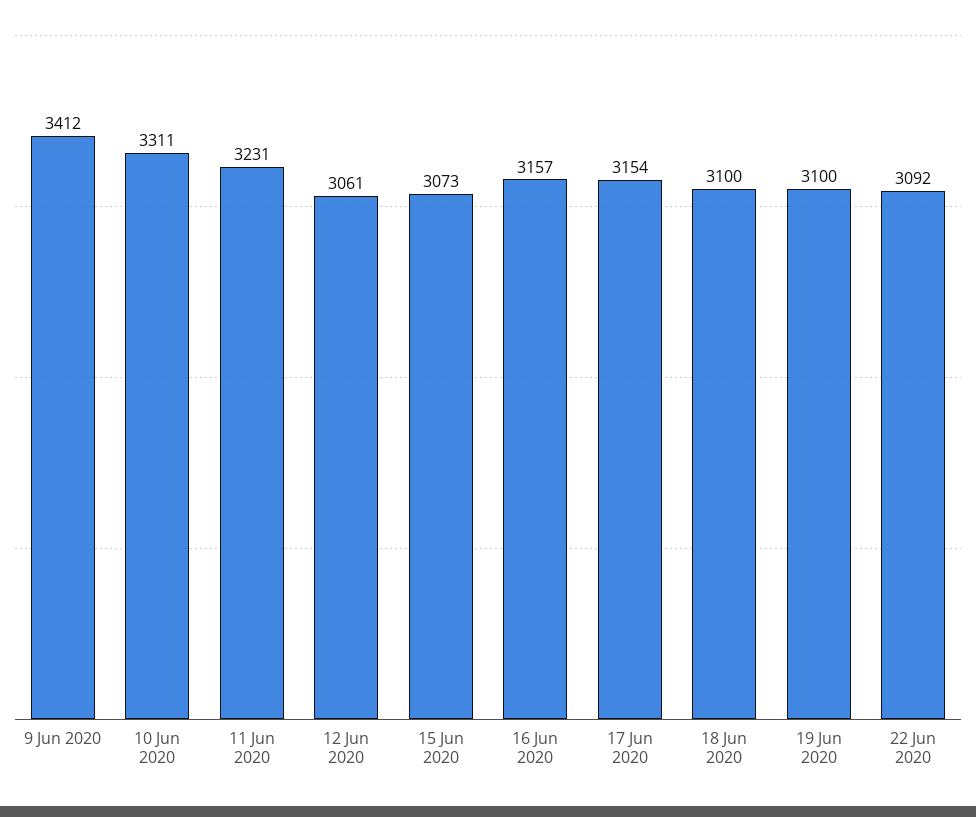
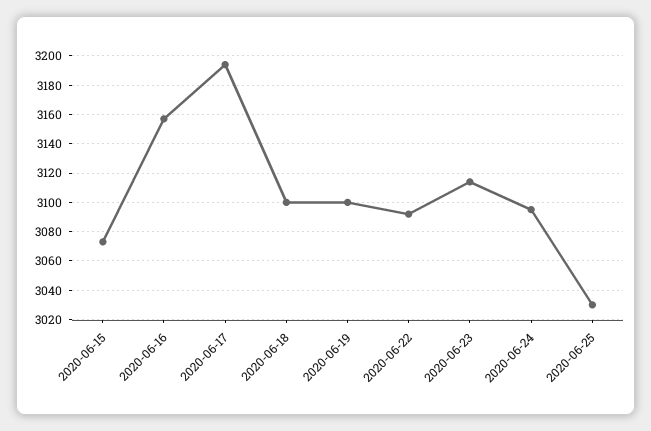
9 Jun 2020: 3412 -> none
10 Jun 2020: 3311 -> none
11 Jun 2020: 3231 -> none
12 Jun 2020: 3061 -> none
17 Jun 2020: 3154 -> 3195
2020-06-23: none -> 3115
2020-06-24: none -> 3095
2020-06-25: none -> 3030

